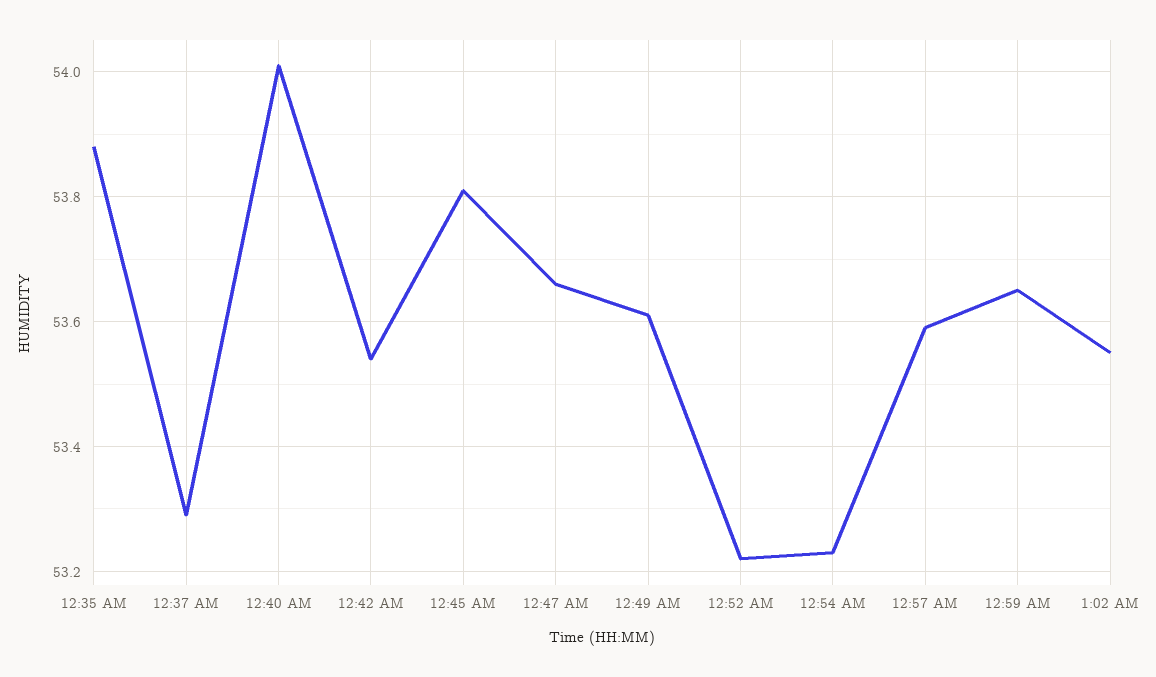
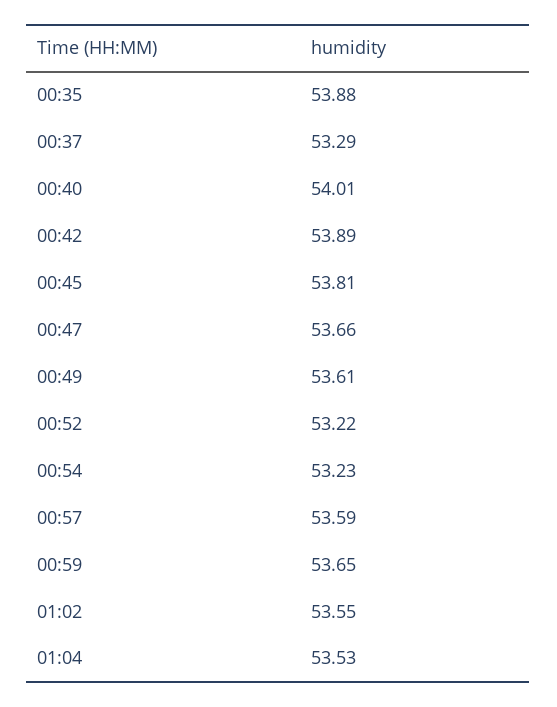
12:42 AM: 53.55 -> 53.89
01:04: none -> 53.53

